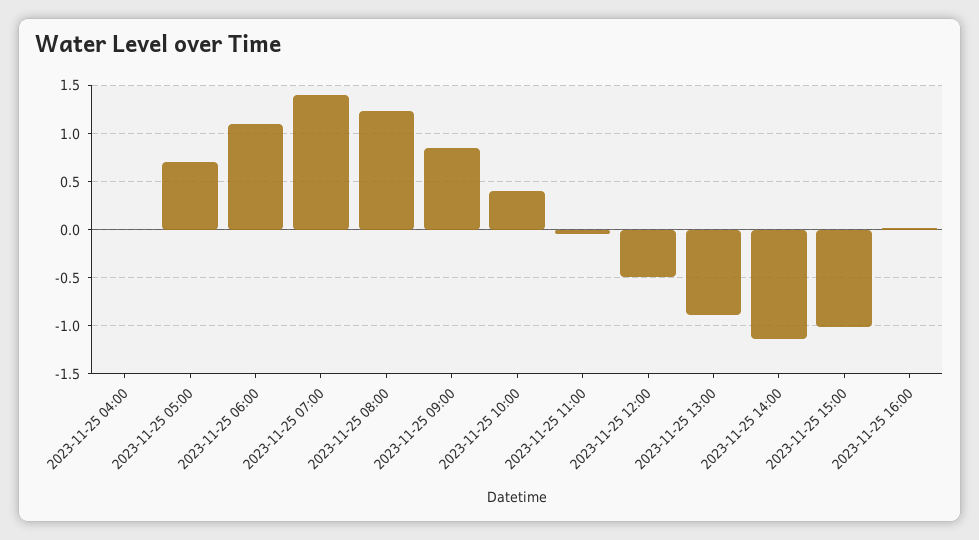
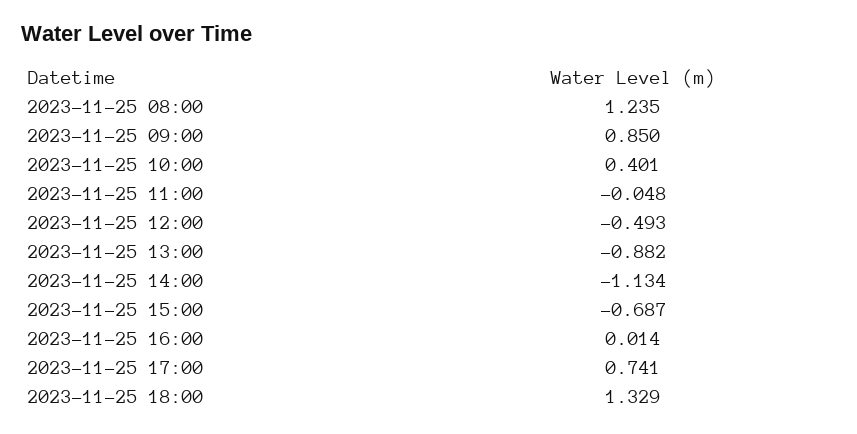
2023-11-25 04:00: 0 -> none
2023-11-25 05:00: 0.7 -> none
2023-11-25 06:00: 1.1 -> none
2023-11-25 07:00: 1.4 -> none
2023-11-25 15:00: -1 -> -0.687
2023-11-25 17:00: none -> 0.741
2023-11-25 18:00: none -> 1.329

